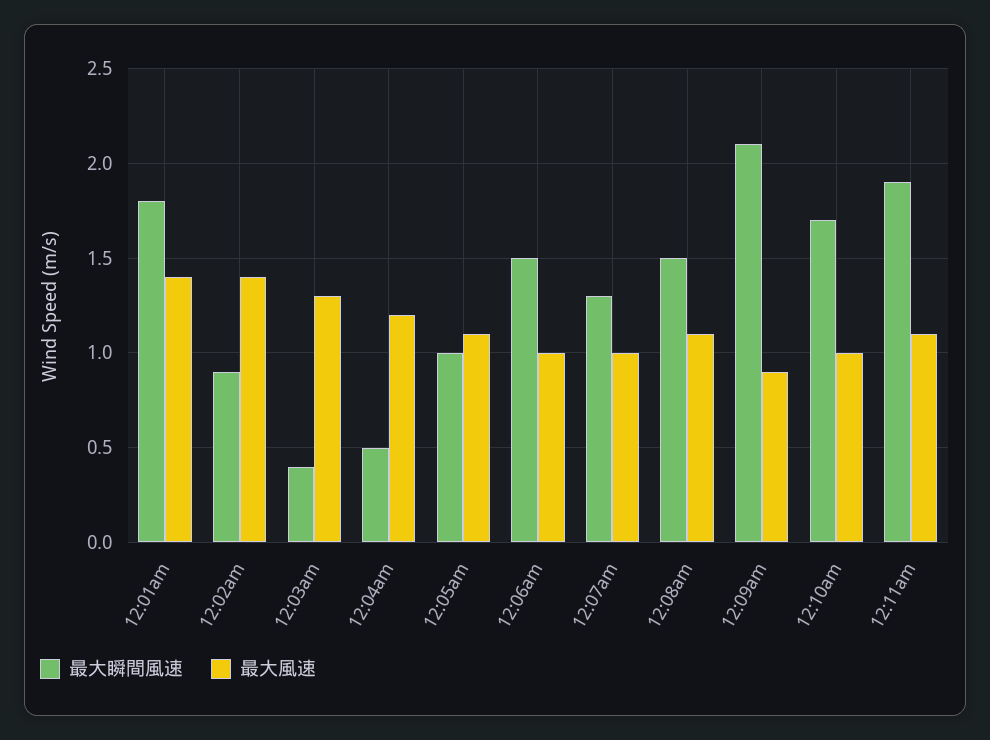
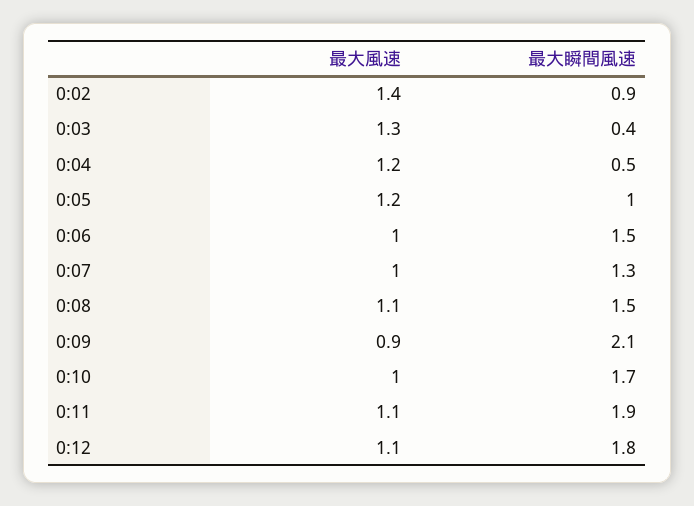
最大瞬間風速, 12:01am: 1.8 -> none
最大風速, 12:01am: 1.4 -> none
最大風速, 12:05am: 1.1 -> 1.2
最大風速, 0:12: none -> 1.1
最大瞬間風速, 0:12: none -> 1.8

